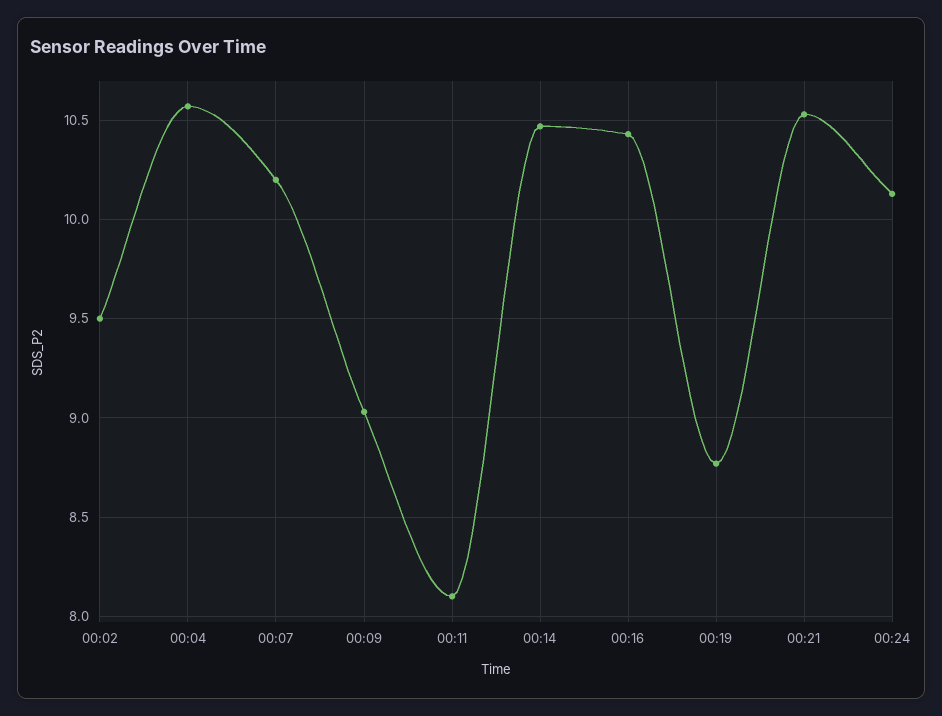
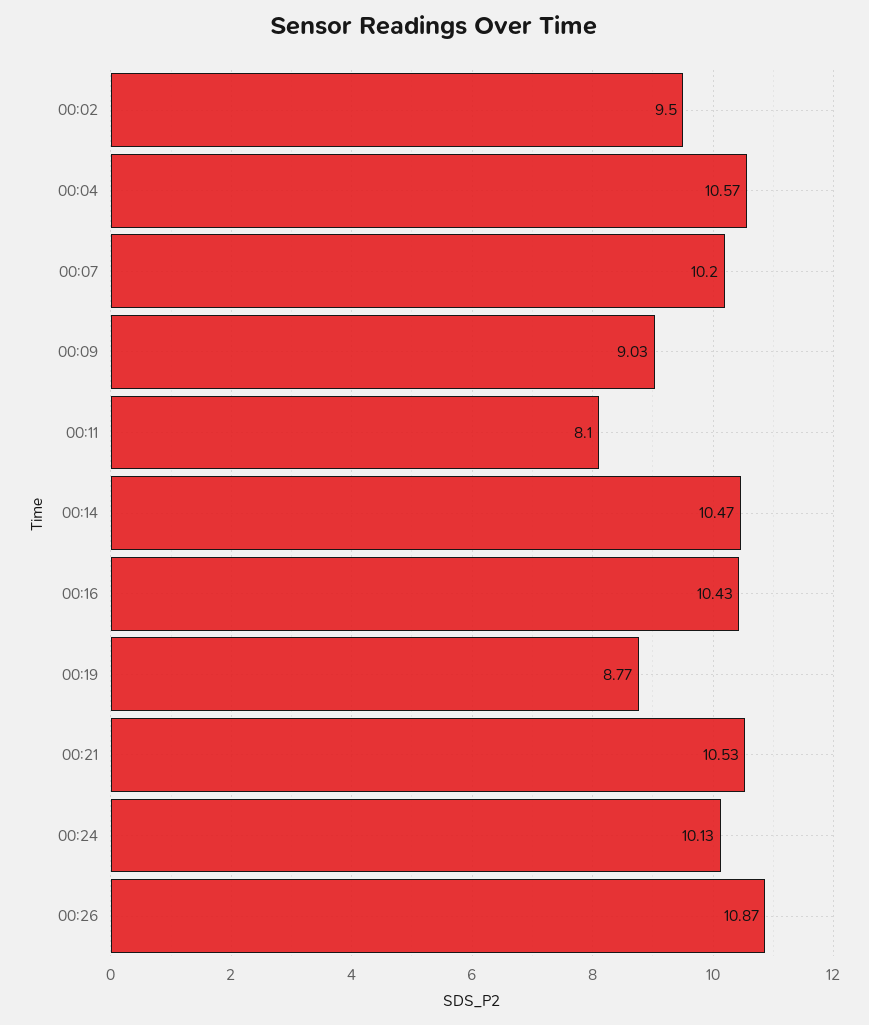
00:26: none -> 10.87

